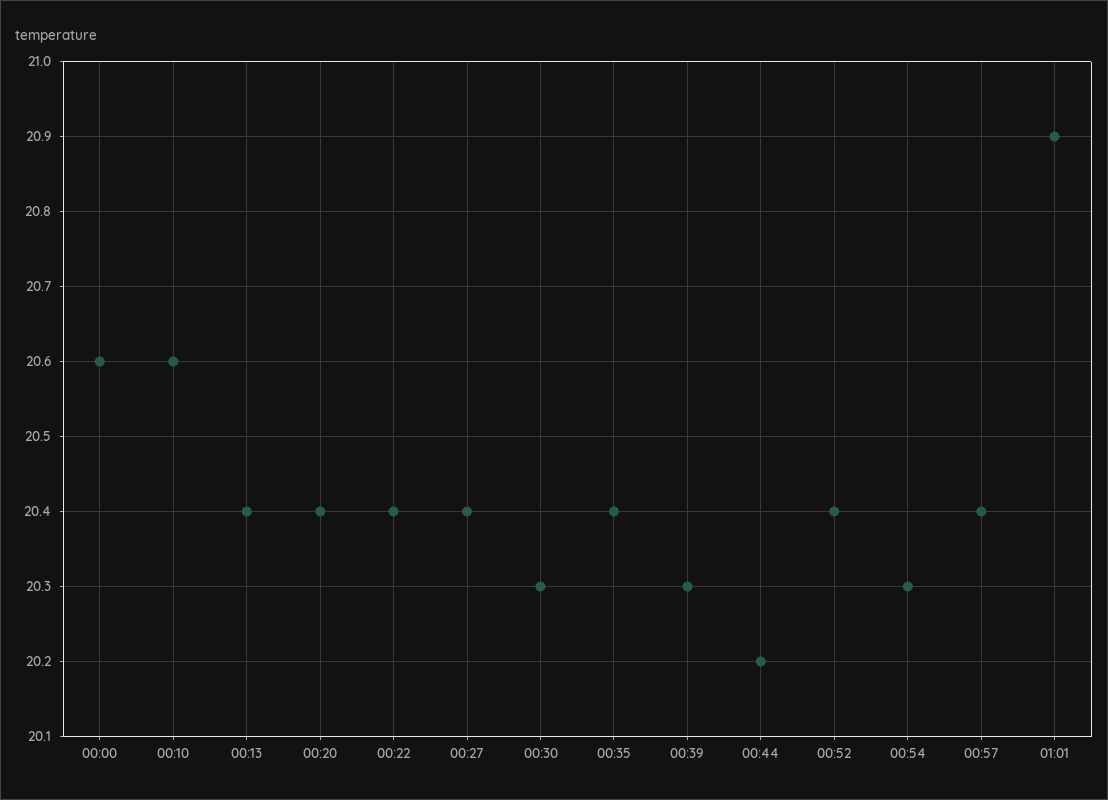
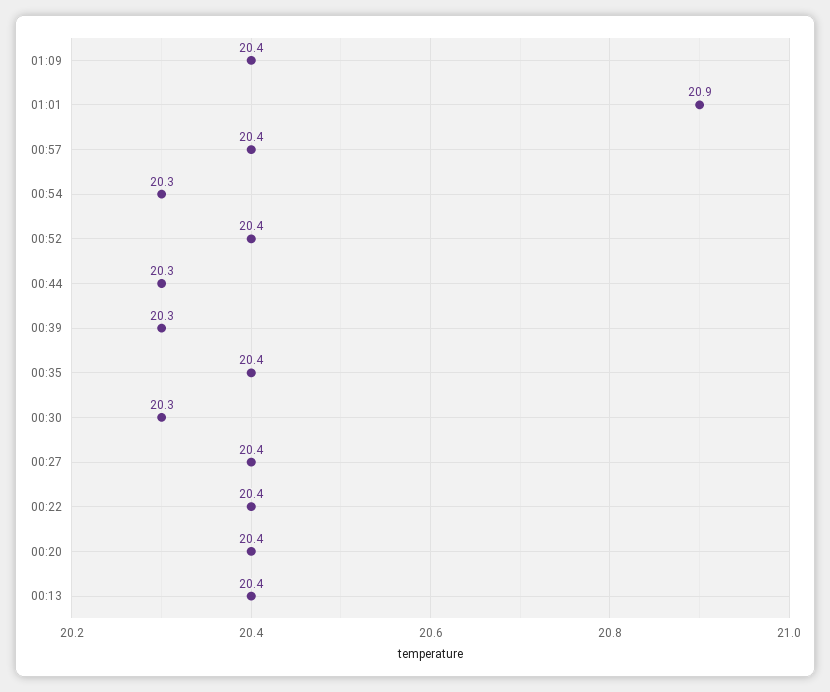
00:00: 20.6 -> none
00:10: 20.6 -> none
00:44: 20.2 -> 20.3
01:09: none -> 20.4

